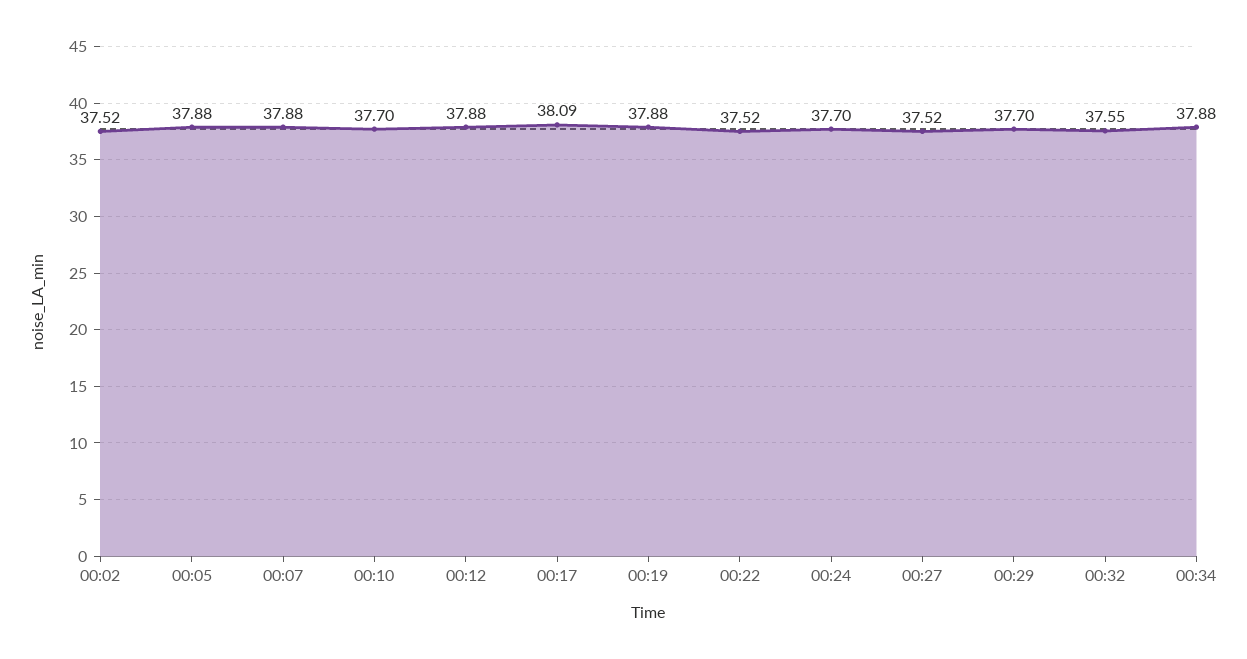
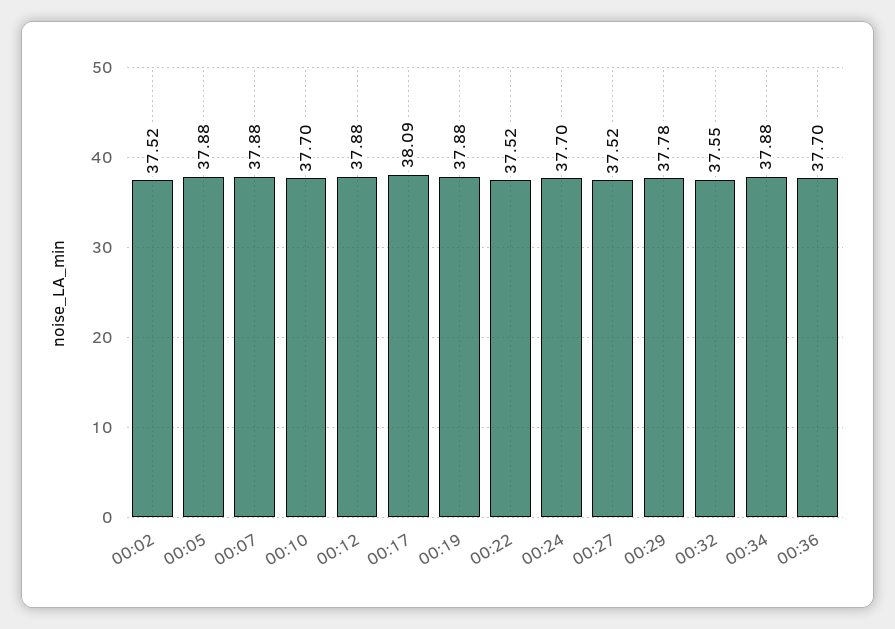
00:29: 37.7 -> 37.78
00:36: none -> 37.7

